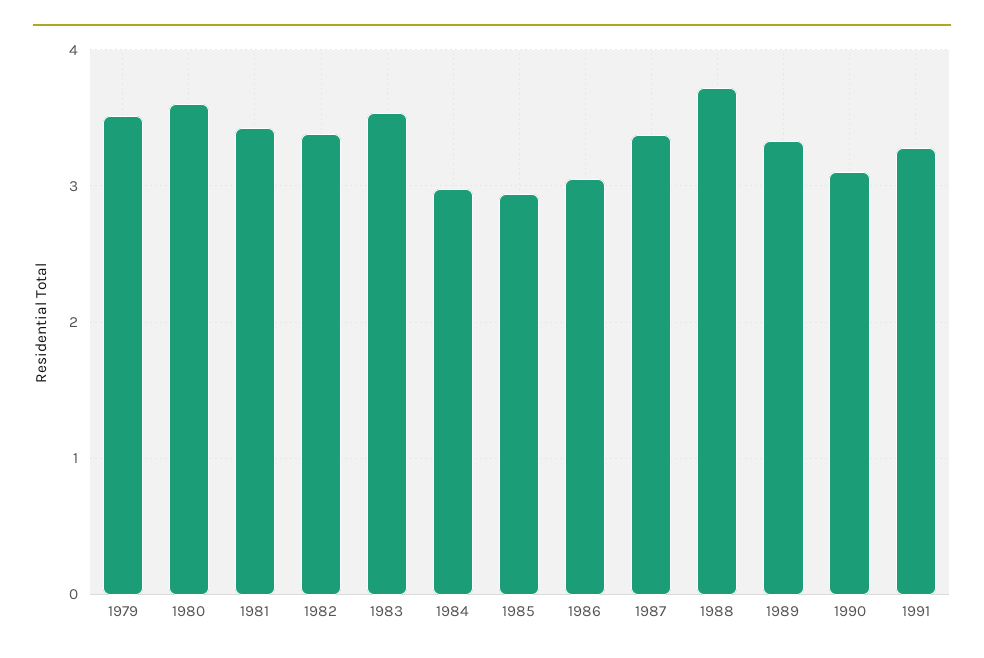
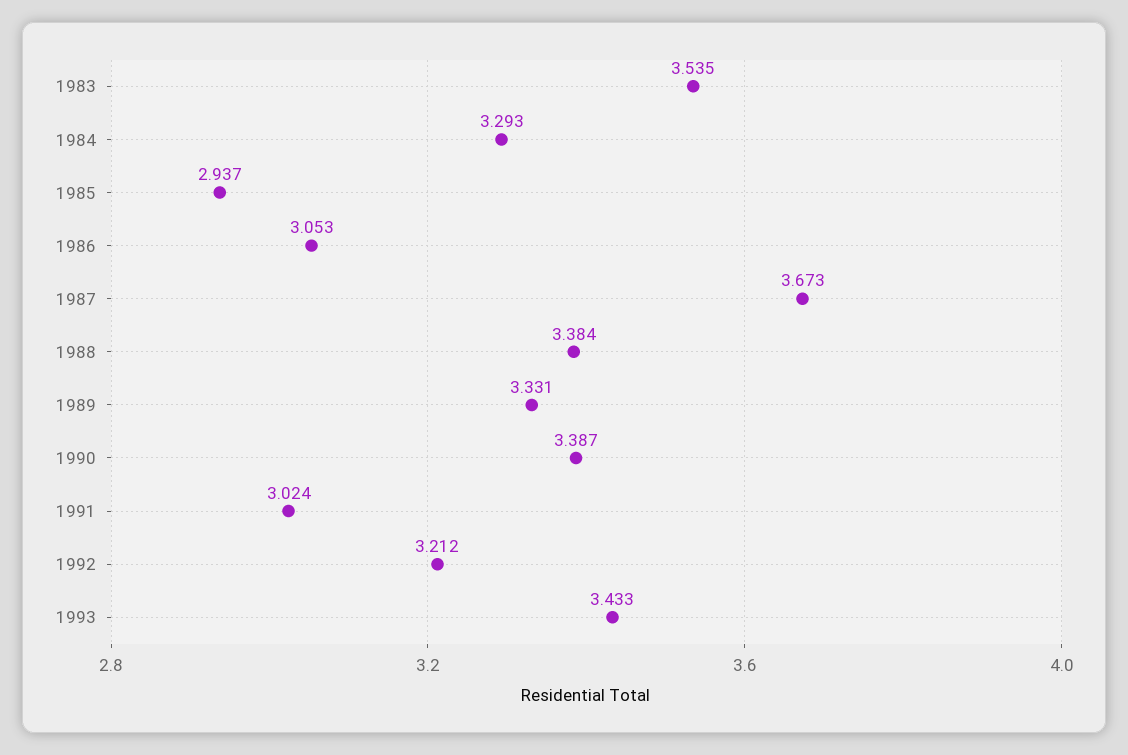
1979: 3.5 -> none
1980: 3.6 -> none
1981: 3.4 -> none
1982: 3.4 -> none
1984: 3 -> 3.293
1987: 3.4 -> 3.673
1988: 3.7 -> 3.384
1990: 3.1 -> 3.387
1991: 3.3 -> 3.024
1992: none -> 3.212
1993: none -> 3.433

